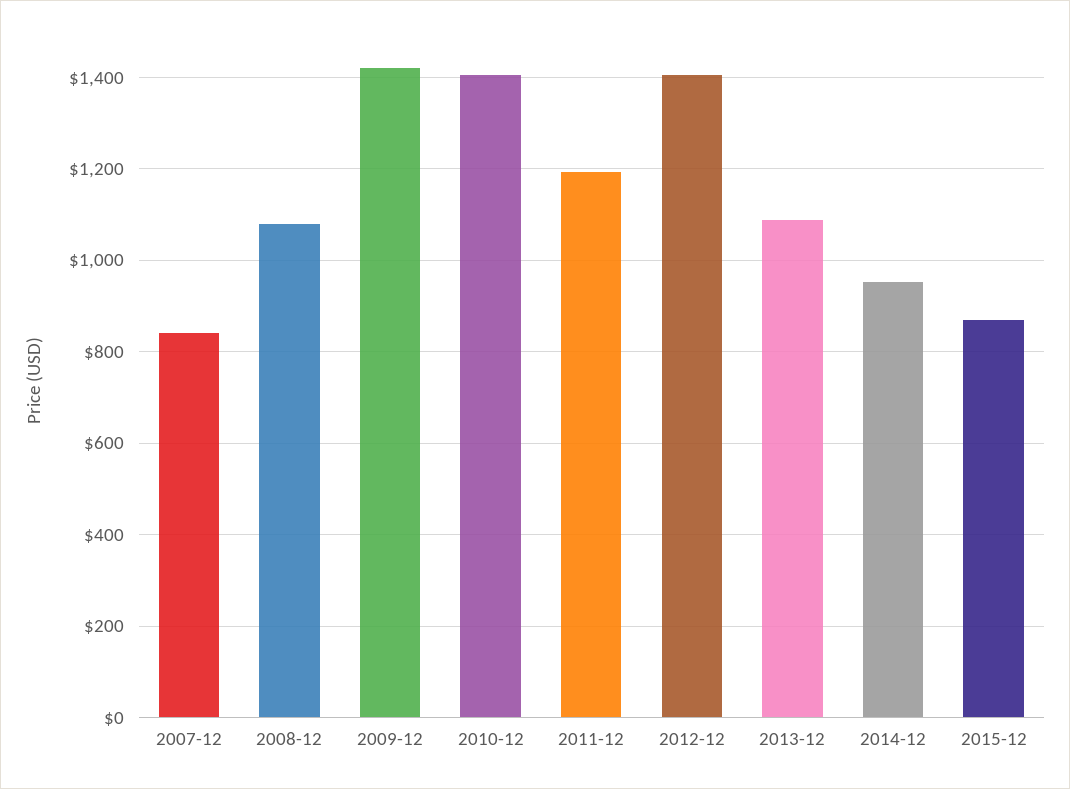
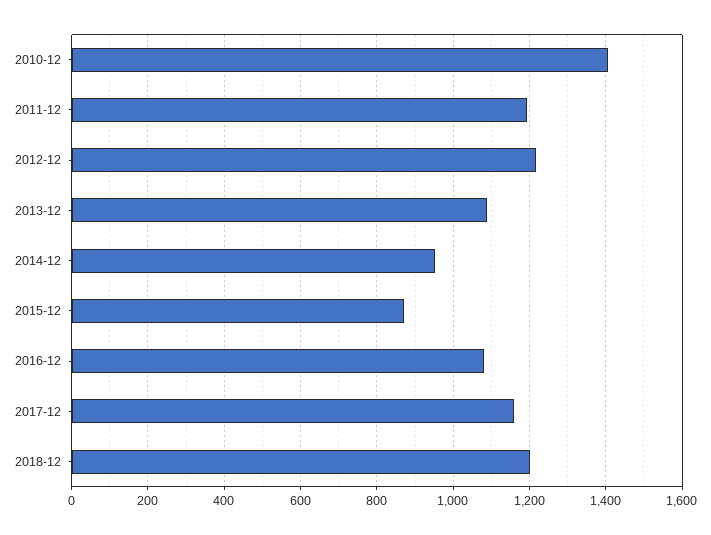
2007-12: 840 -> none
2008-12: 1080 -> none
2009-12: 1420 -> none
2012-12: 1400 -> 1220
2016-12: none -> 1080
2017-12: none -> 1160
2018-12: none -> 1200

